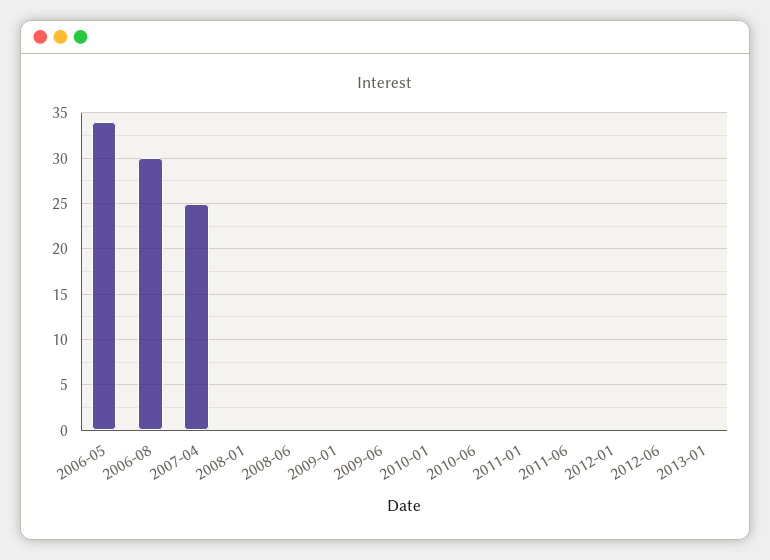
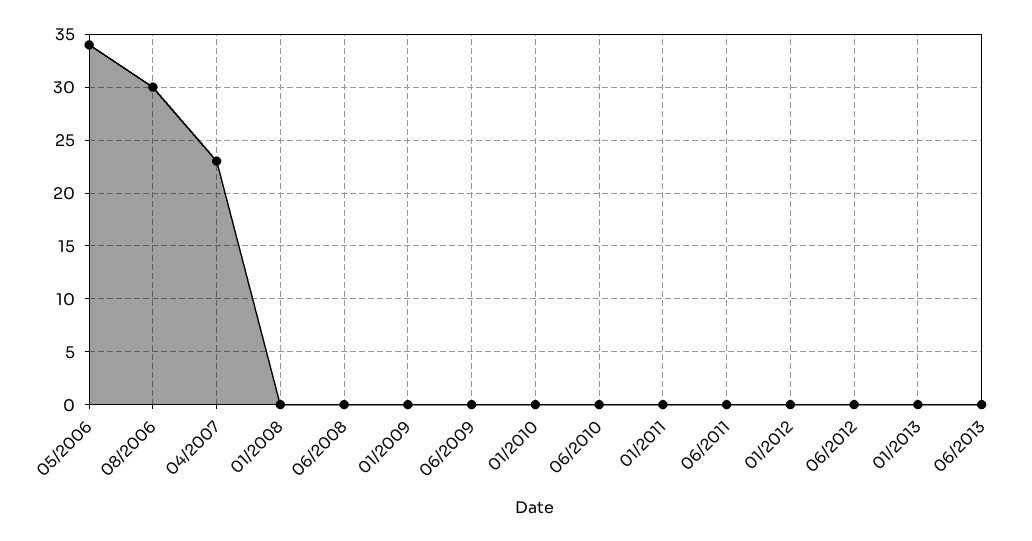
2007-04: 25 -> 23
06/2013: none -> 0

